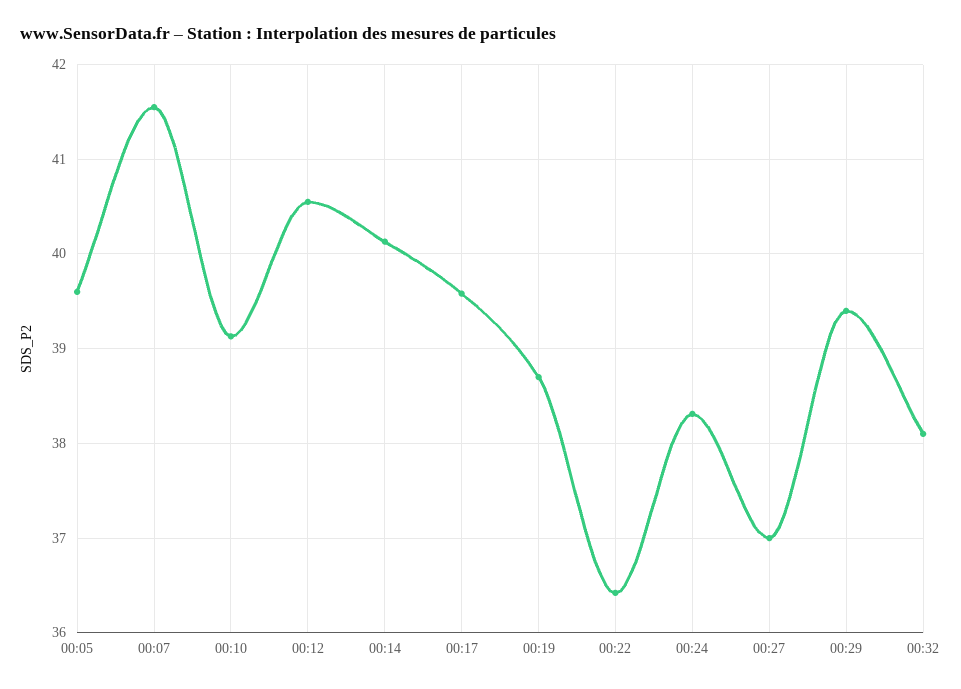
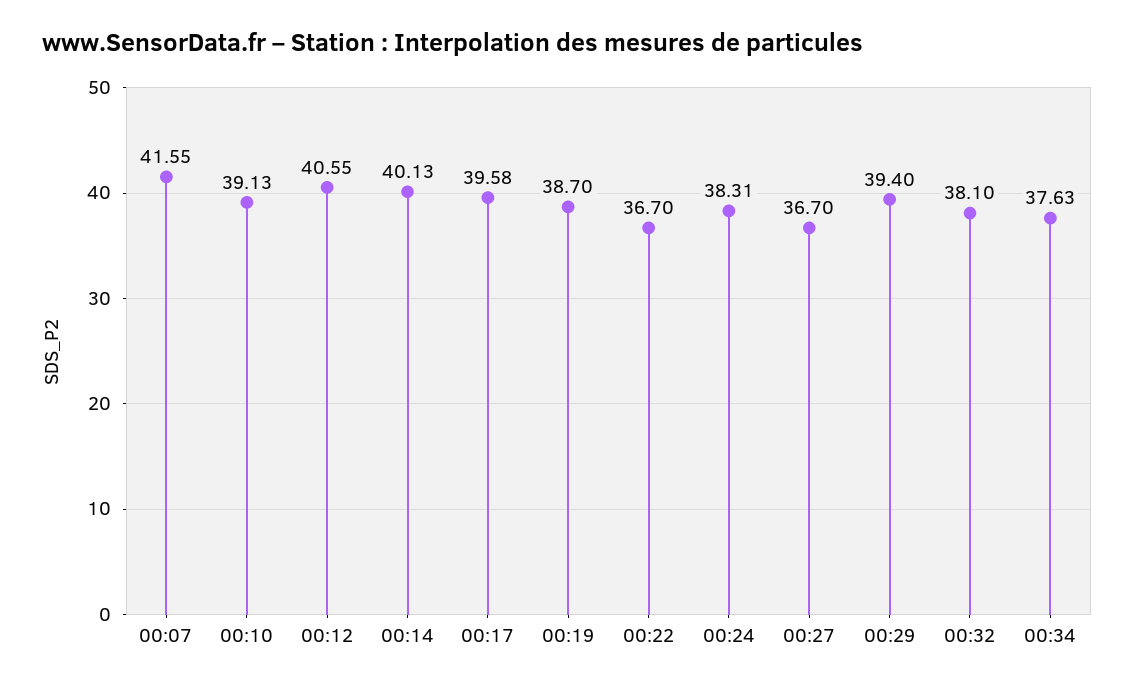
00:05: 39.6 -> none
00:22: 36.4 -> 36.7
00:27: 37 -> 36.7
00:34: none -> 37.63

